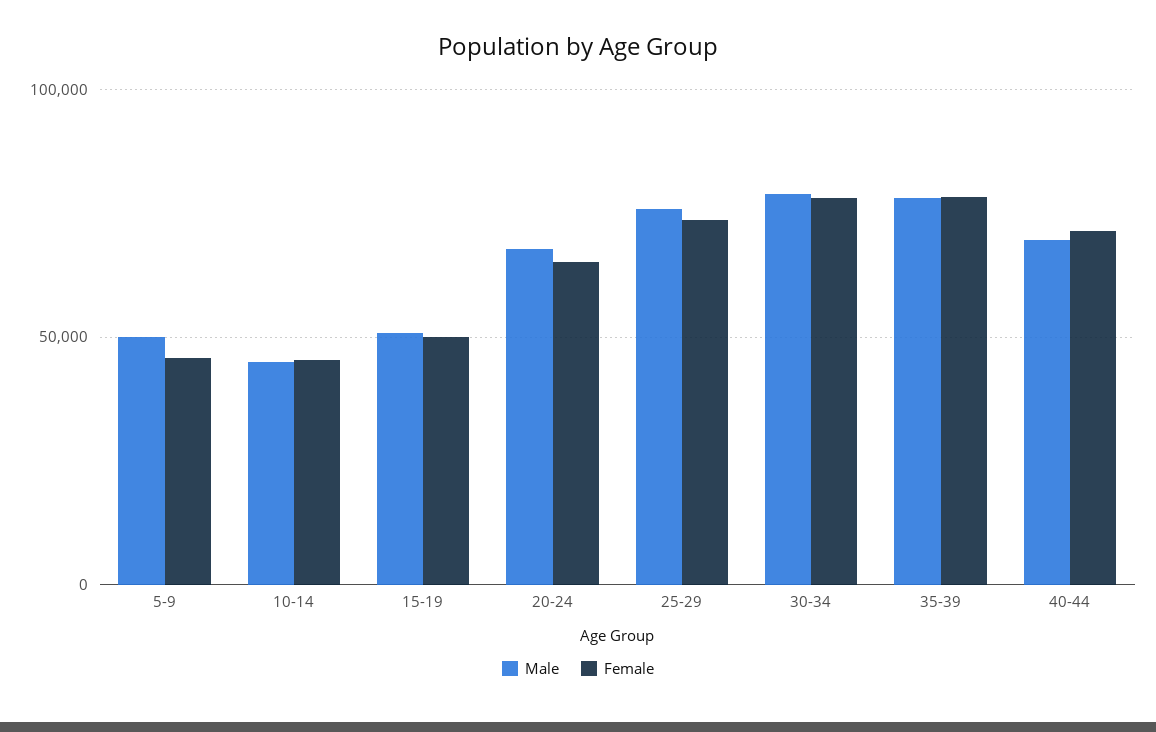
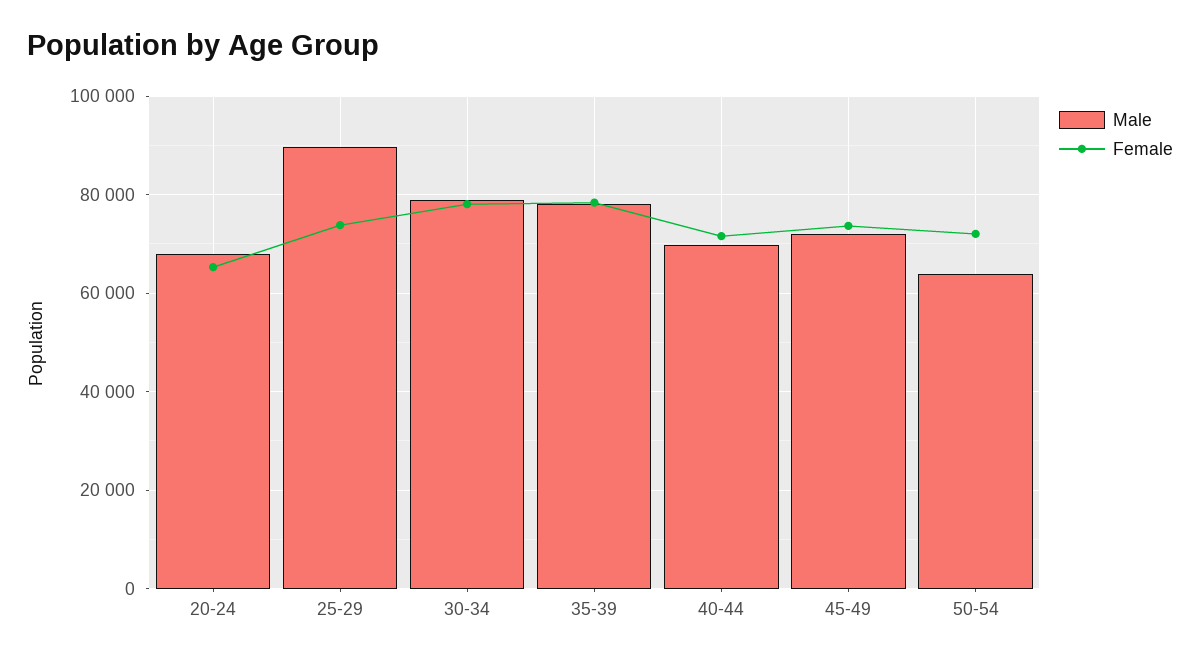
Male, 5-9: 50000 -> none
Female, 5-9: 45000 -> none
Male, 10-14: 45000 -> none
Female, 10-14: 45000 -> none
Male, 15-19: 50000 -> none
Female, 15-19: 50000 -> none
Male, 25-29: 75000 -> 90000
Male, 45-49: none -> 72000
Female, 45-49: none -> 74000
Male, 50-54: none -> 64000
Female, 50-54: none -> 72000

